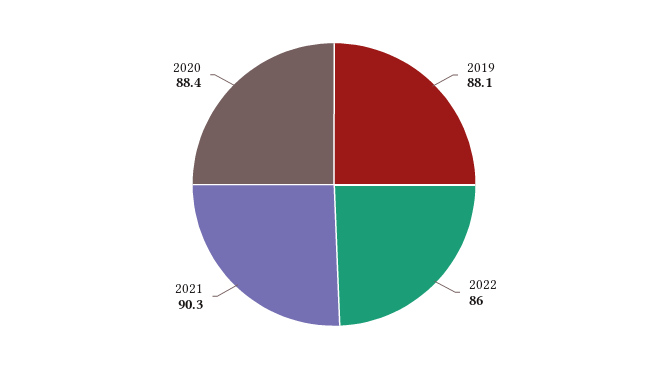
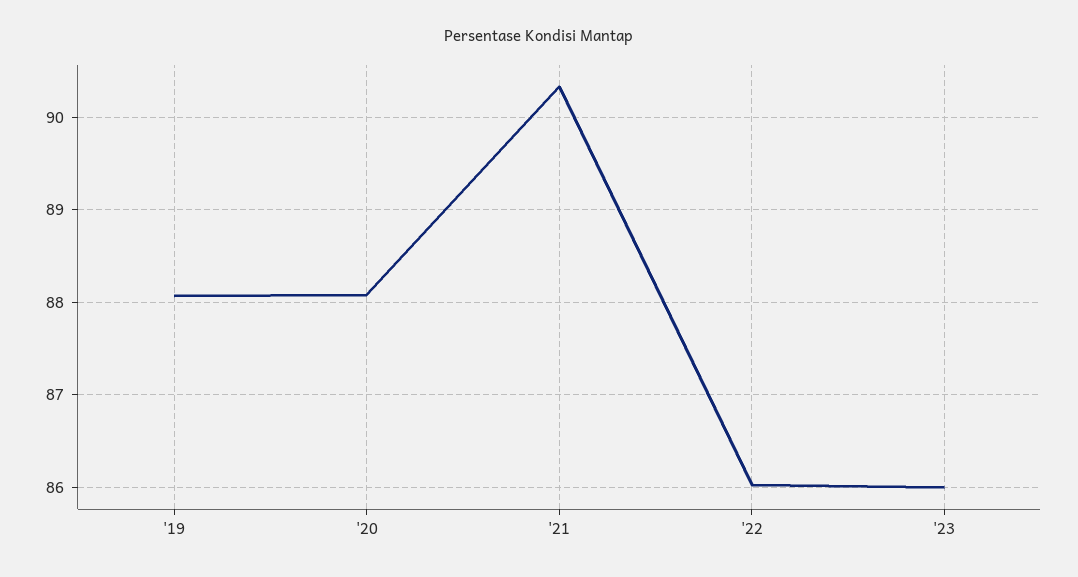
2020: 88.4 -> 88.1
'23: none -> 86

